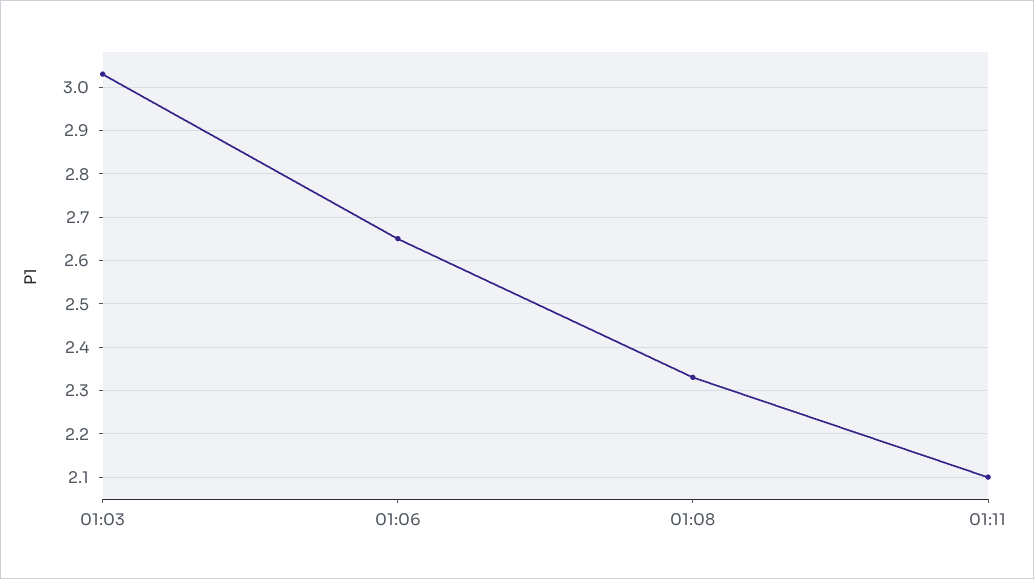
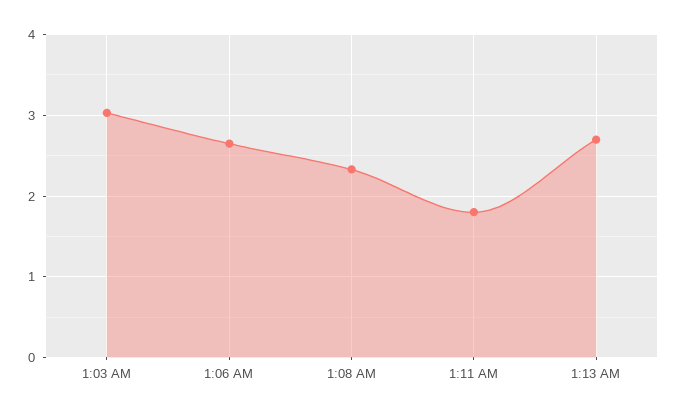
01:11: 2.1 -> 1.8
1:13 AM: none -> 2.7

